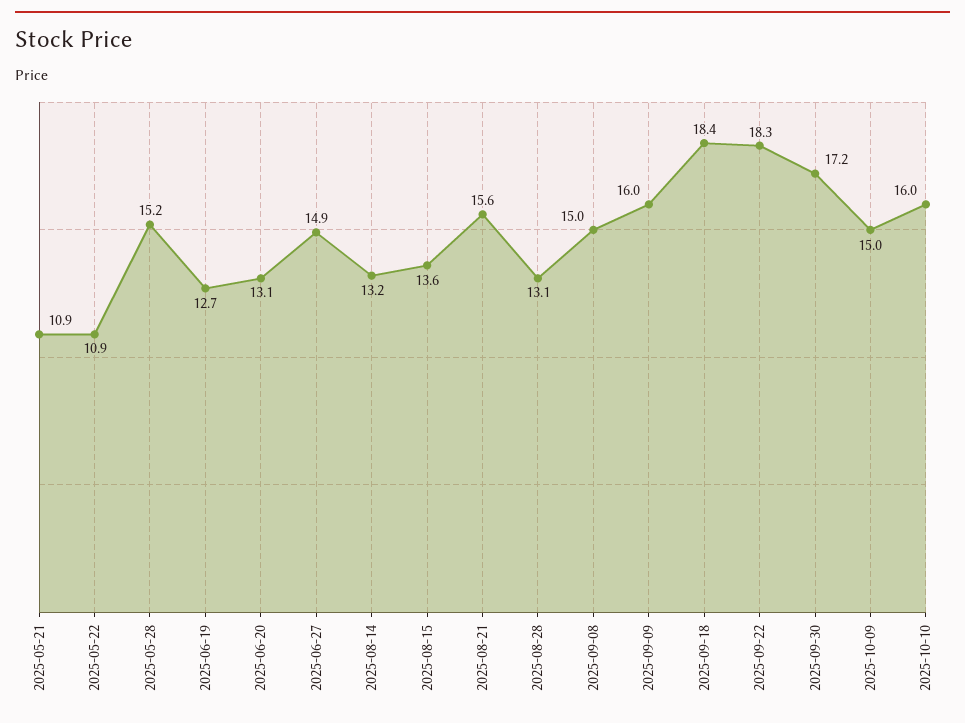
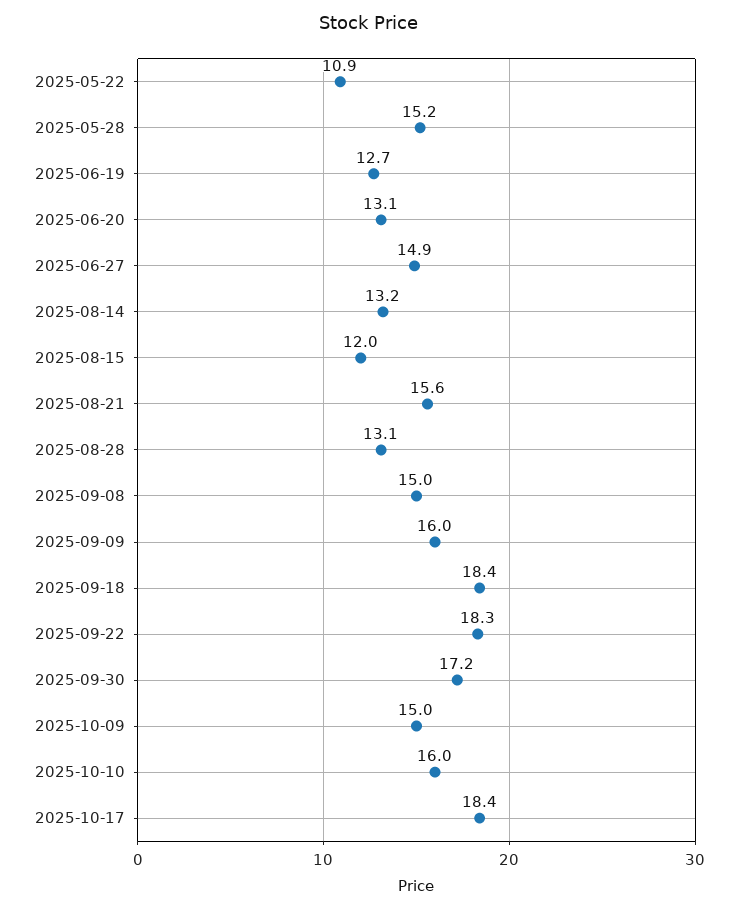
2025-05-21: 10.9 -> none
2025-08-15: 13.6 -> 12
2025-10-17: none -> 18.4

